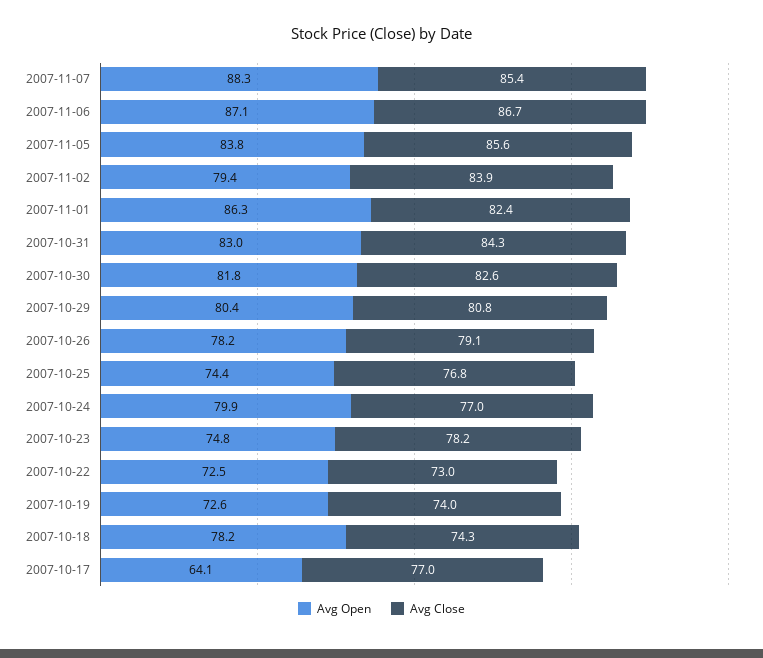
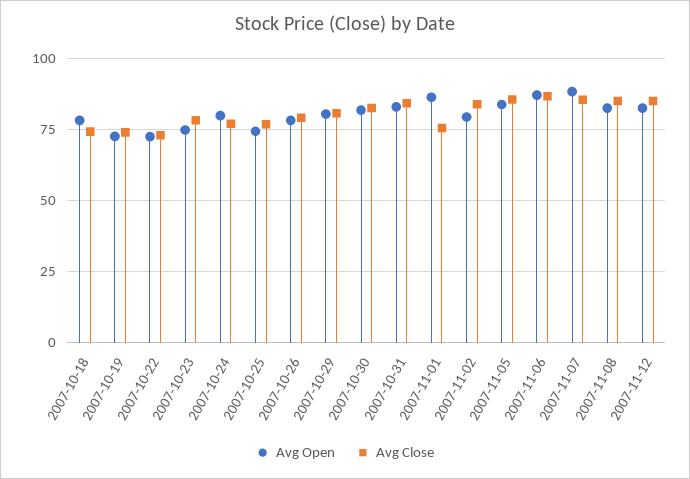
Avg Close, 2007-11-01: 82.4 -> 75
Avg Open, 2007-10-17: 64.1 -> none
Avg Close, 2007-10-17: 77 -> none
Avg Open, 2007-11-08: none -> 82.5
Avg Close, 2007-11-08: none -> 85
Avg Open, 2007-11-12: none -> 82.5
Avg Close, 2007-11-12: none -> 85

